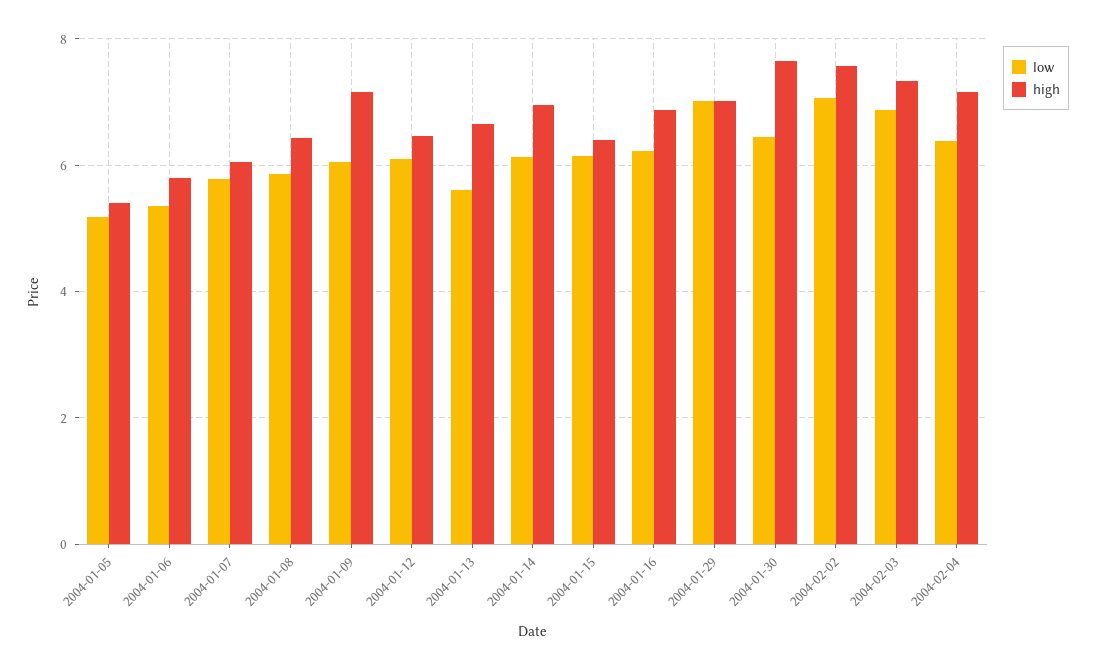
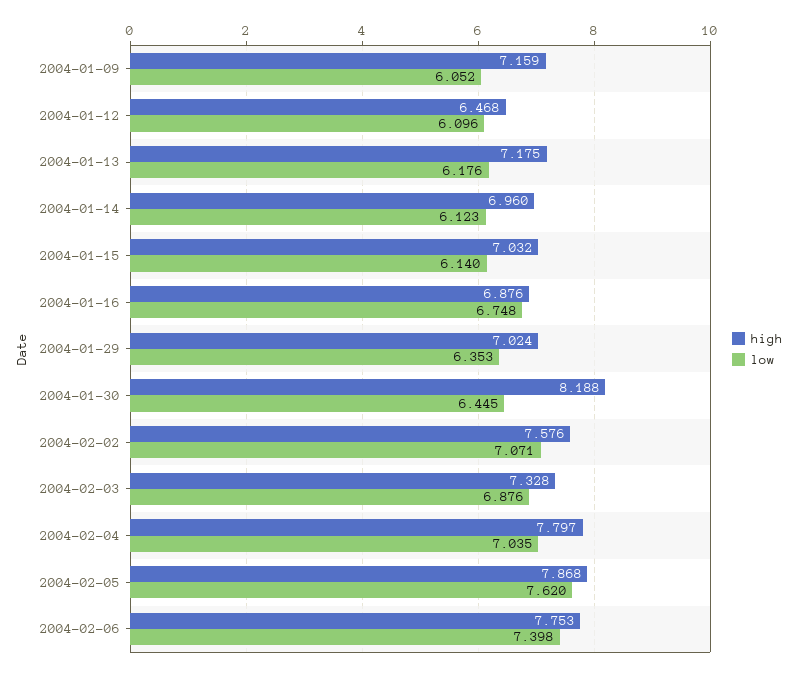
low, 2004-01-05: 5.2 -> none
high, 2004-01-05: 5.4 -> none
low, 2004-01-06: 5.4 -> none
high, 2004-01-06: 5.8 -> none
low, 2004-01-07: 5.8 -> none
high, 2004-01-07: 6 -> none
low, 2004-01-08: 5.8 -> none
high, 2004-01-08: 6.4 -> none
low, 2004-01-13: 5.6 -> 6.176
high, 2004-01-13: 6.6 -> 7.175
high, 2004-01-15: 6.4 -> 7.032
low, 2004-01-16: 6.2 -> 6.748
low, 2004-01-29: 7 -> 6.353
high, 2004-01-30: 7.6 -> 8.188
low, 2004-02-04: 6.4 -> 7.035
high, 2004-02-04: 7.2 -> 7.797
high, 2004-02-05: none -> 7.868
low, 2004-02-05: none -> 7.62
high, 2004-02-06: none -> 7.753
low, 2004-02-06: none -> 7.398

